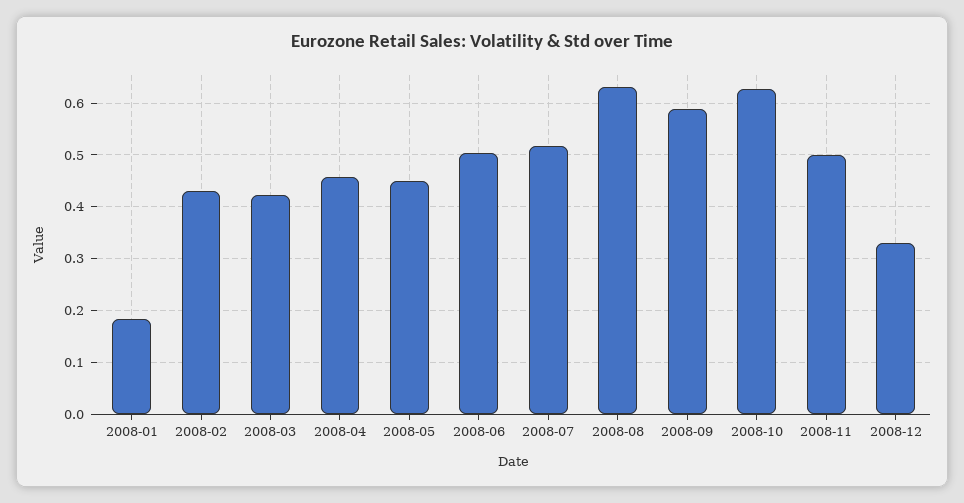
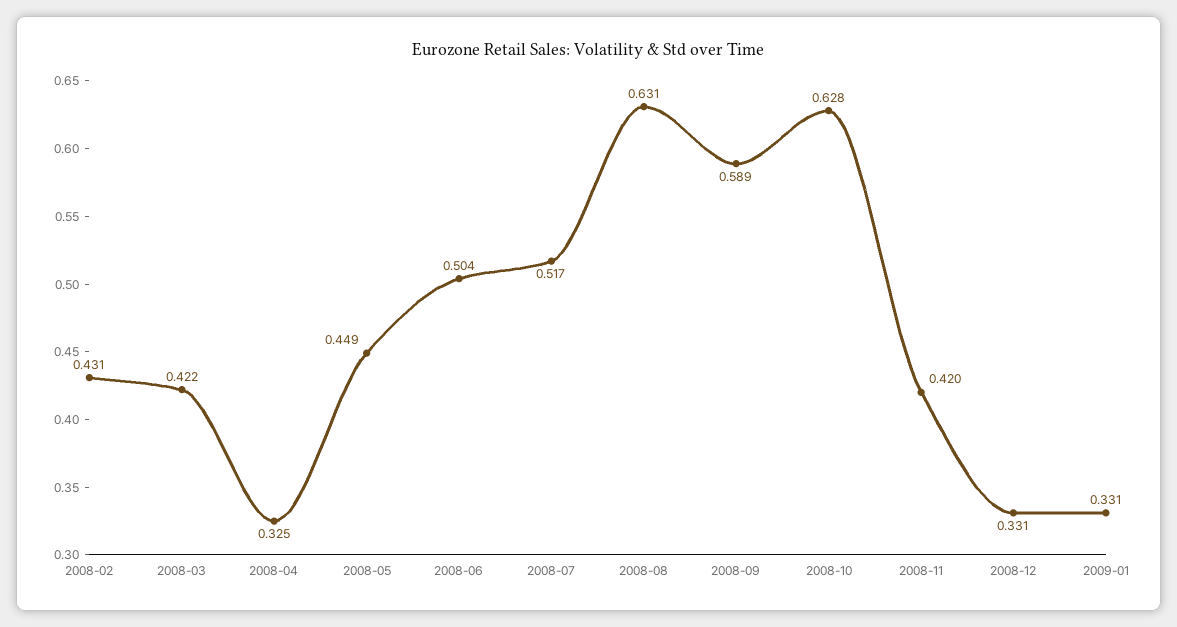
2008-01: 0.18 -> none
2008-04: 0.46 -> 0.325
2008-11: 0.5 -> 0.42
2009-01: none -> 0.331

